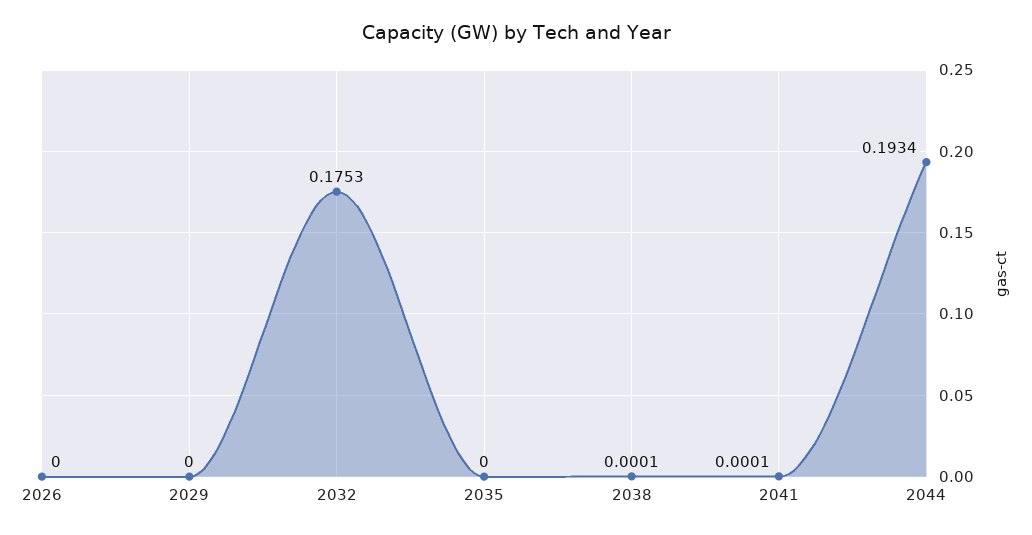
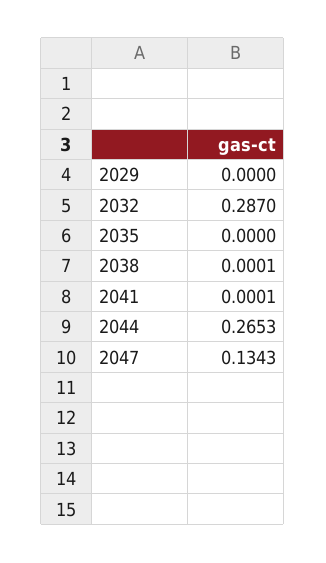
2026: 0 -> none
2032: 0.1753 -> 0.287
2044: 0.1934 -> 0.2653
2047: none -> 0.1343

